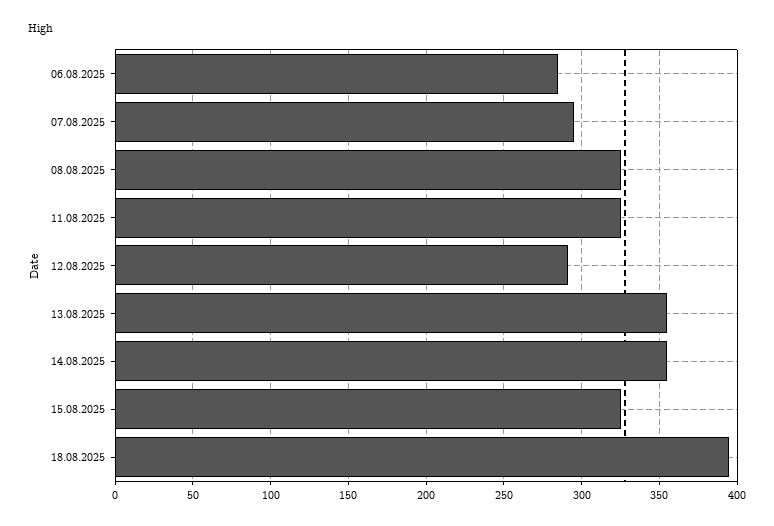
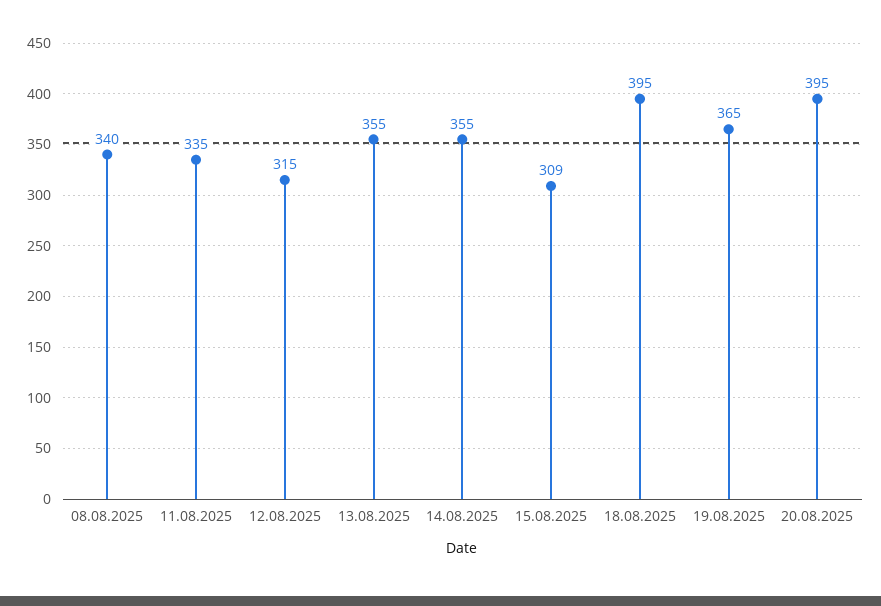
06.08.2025: 285 -> none
07.08.2025: 295 -> none
08.08.2025: 325 -> 340
11.08.2025: 325 -> 335
12.08.2025: 290 -> 315
15.08.2025: 325 -> 309
19.08.2025: none -> 365
20.08.2025: none -> 395

